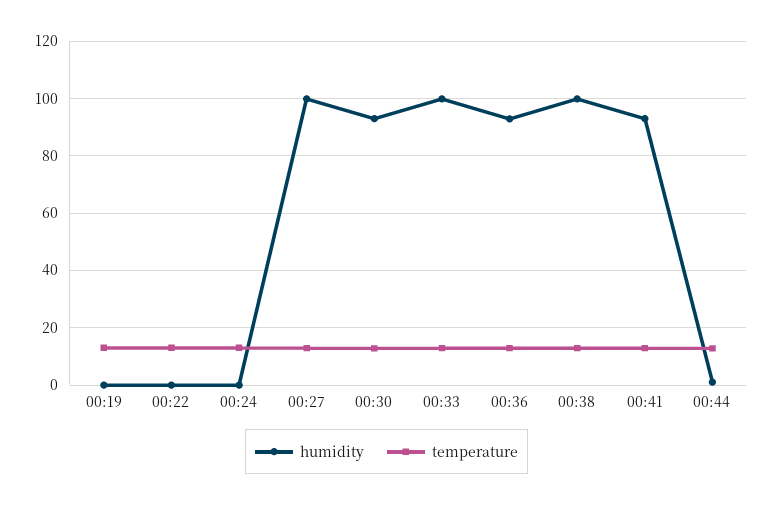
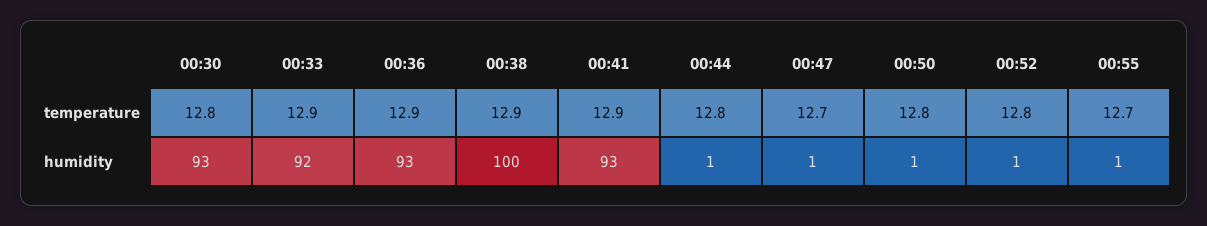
humidity, 00:19: 0 -> none
temperature, 00:19: 12.5 -> none
humidity, 00:22: 0 -> none
temperature, 00:22: 12.5 -> none
humidity, 00:24: 0 -> none
temperature, 00:24: 12.5 -> none
humidity, 00:27: 100 -> none
temperature, 00:27: 12.5 -> none
humidity, 00:33: 100 -> 92
temperature, 00:47: none -> 12.7
temperature, 00:50: none -> 12.8
temperature, 00:52: none -> 12.8
temperature, 00:55: none -> 12.7
humidity, 00:47: none -> 1
humidity, 00:50: none -> 1
humidity, 00:52: none -> 1
humidity, 00:55: none -> 1

